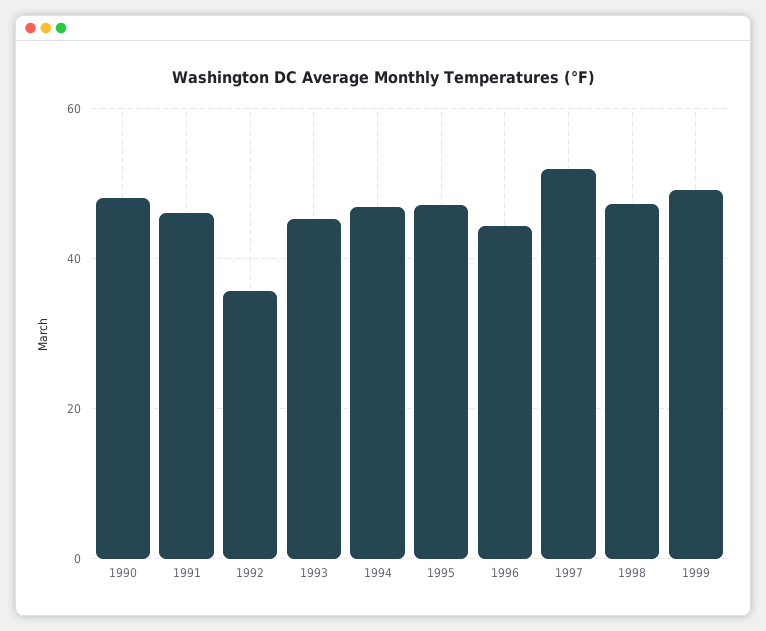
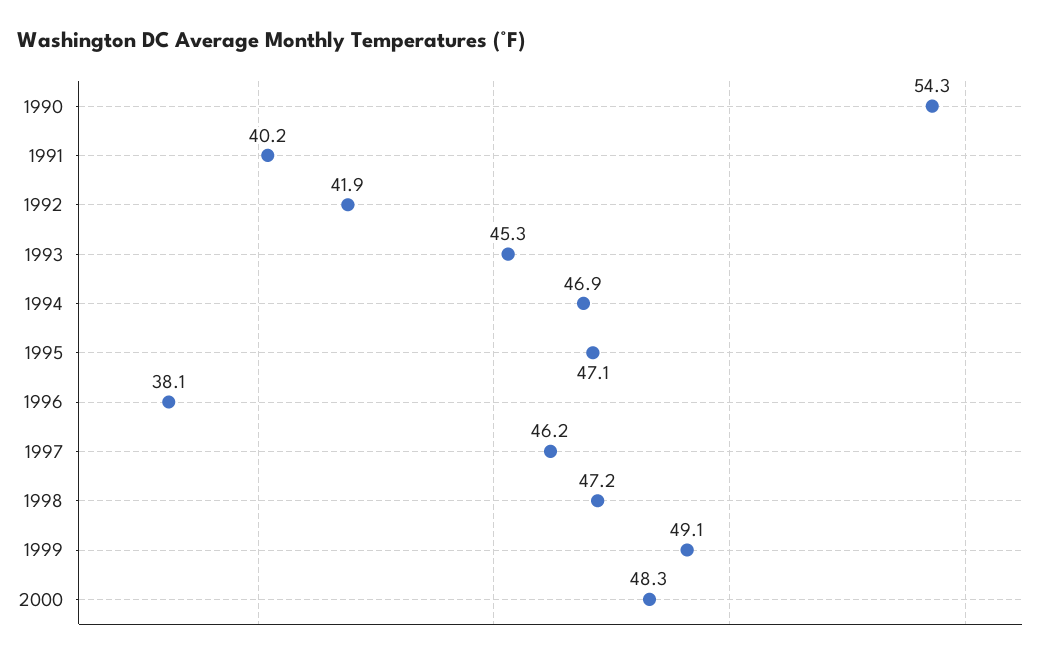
1990: 48 -> 54.3
1991: 46 -> 40.2
1992: 36 -> 41.9
1996: 44 -> 38.1
1997: 52 -> 46.2
2000: none -> 48.3

